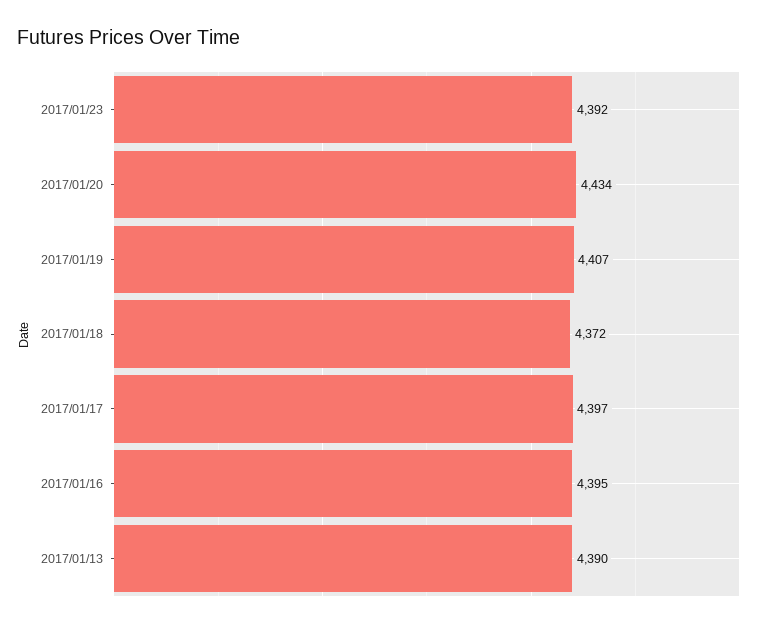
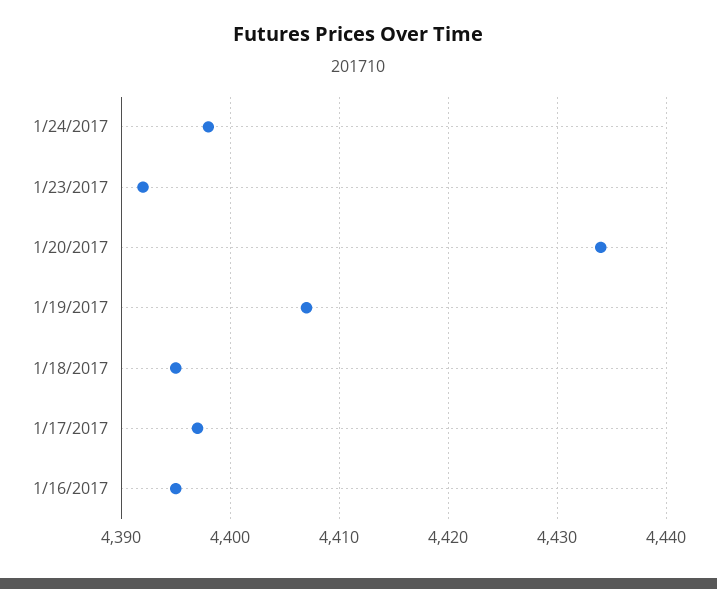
2017/01/18: 4372 -> 4395
2017/01/13: 4390 -> none
1/24/2017: none -> 4398

